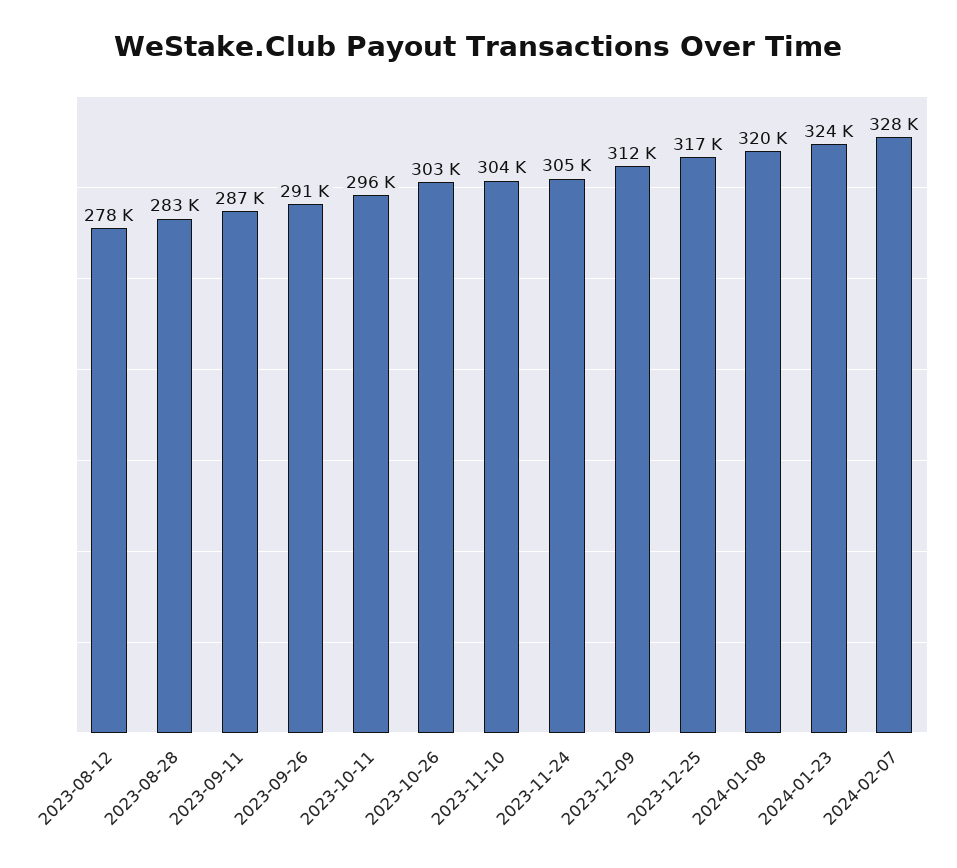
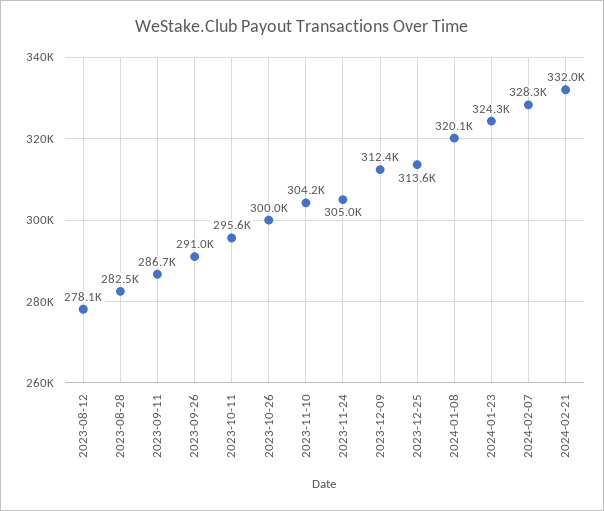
2023-10-26: 303000 -> 300000
2023-12-25: 317000 -> 313600
2024-02-21: none -> 332000

